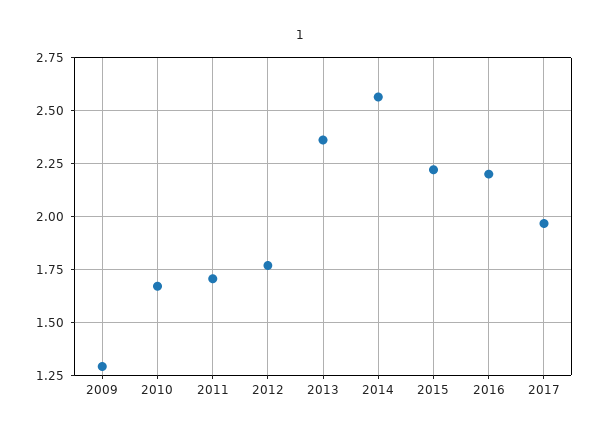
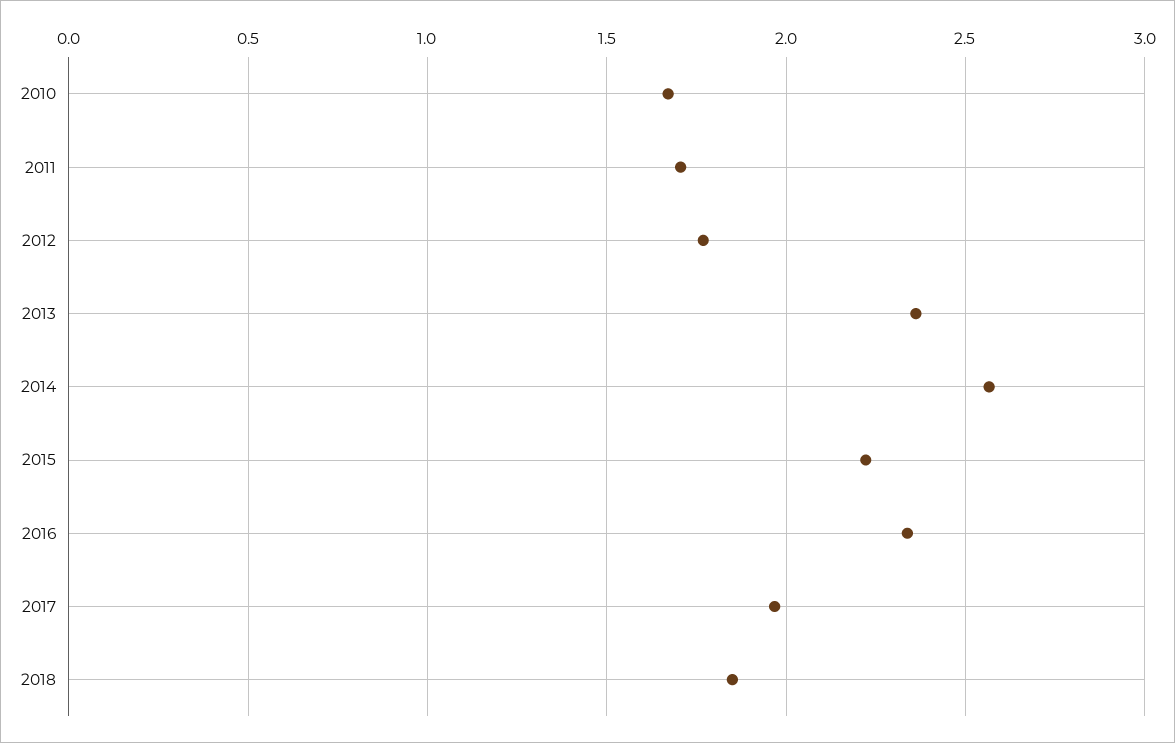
2009: 1.3 -> none
2016: 2.2 -> 2.35
2018: none -> 1.85

